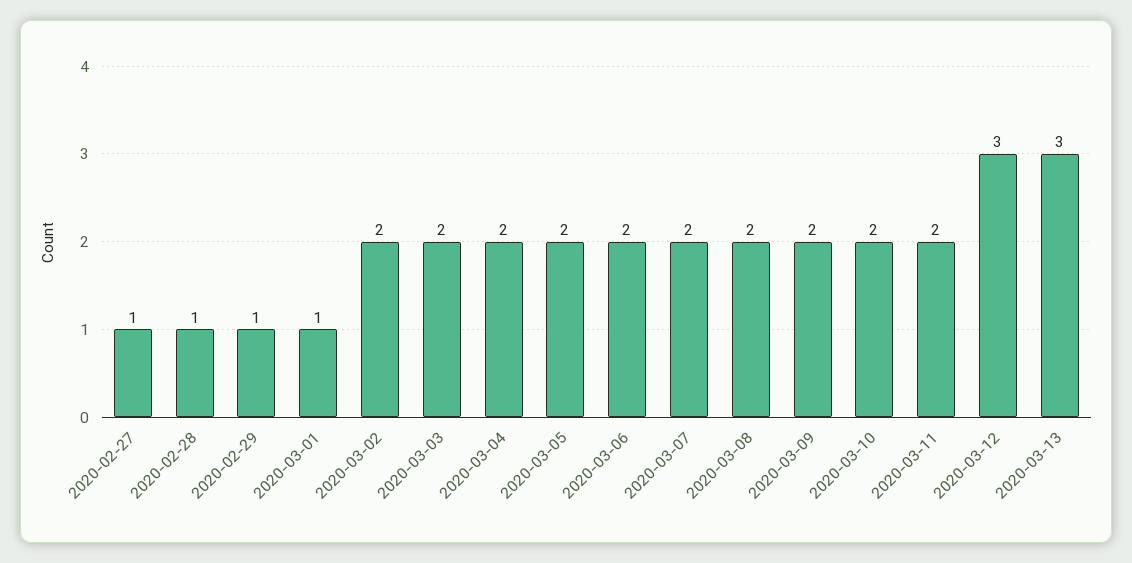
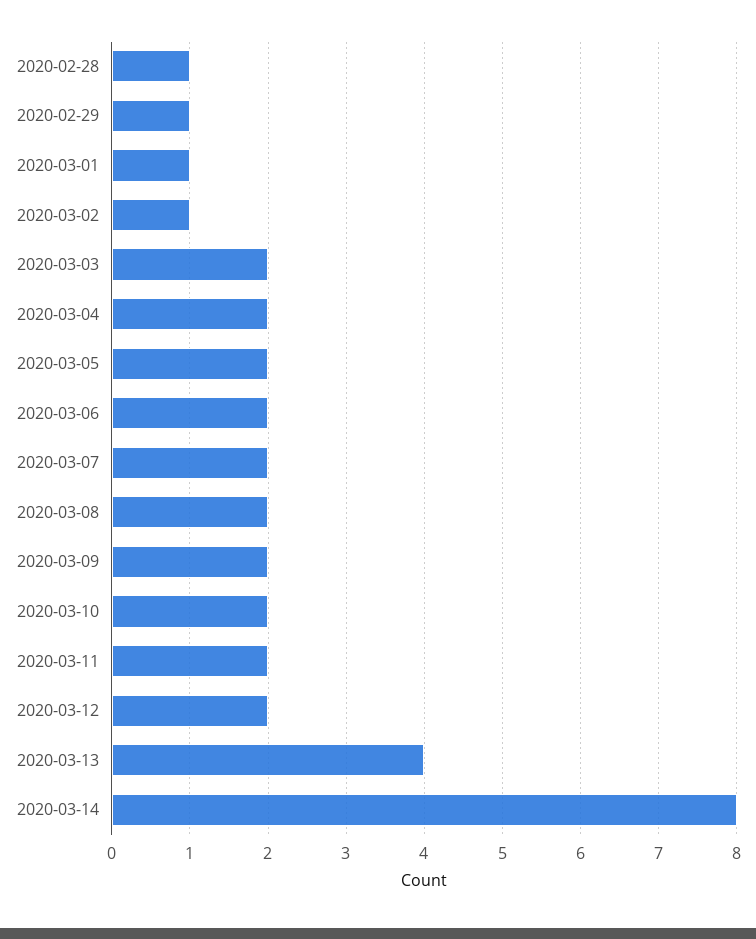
2020-02-27: 1 -> none
2020-03-02: 2 -> 1
2020-03-12: 3 -> 2
2020-03-13: 3 -> 4
2020-03-14: none -> 8

